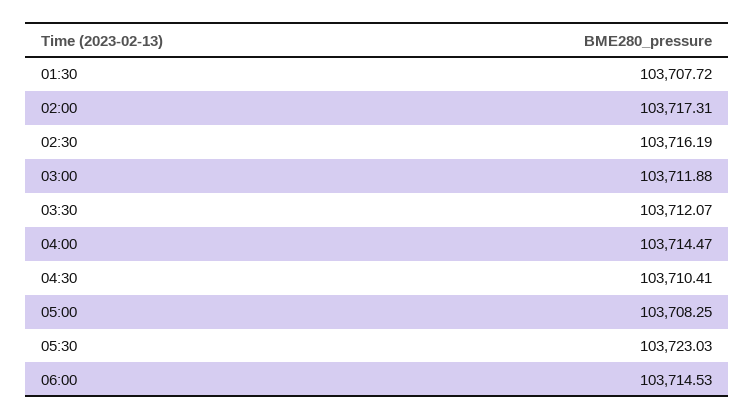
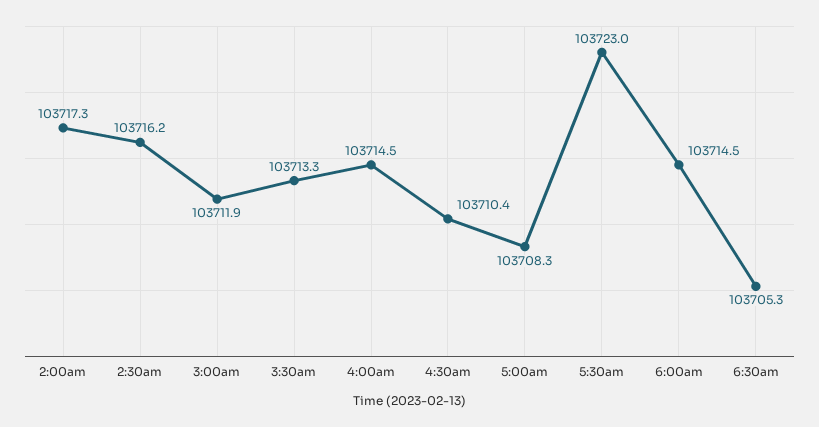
01:30: 103707.72 -> none
03:30: 103712.07 -> 103713.3
6:30am: none -> 103705.3

